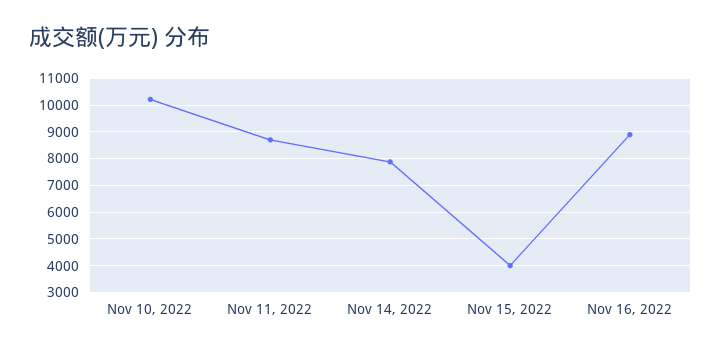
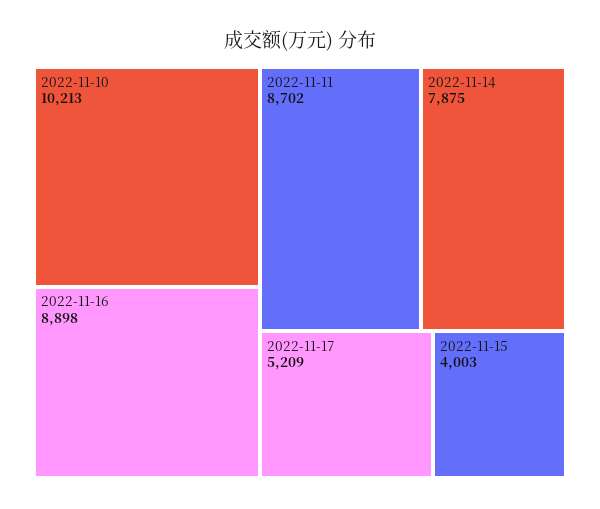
2022-11-17: none -> 5209

